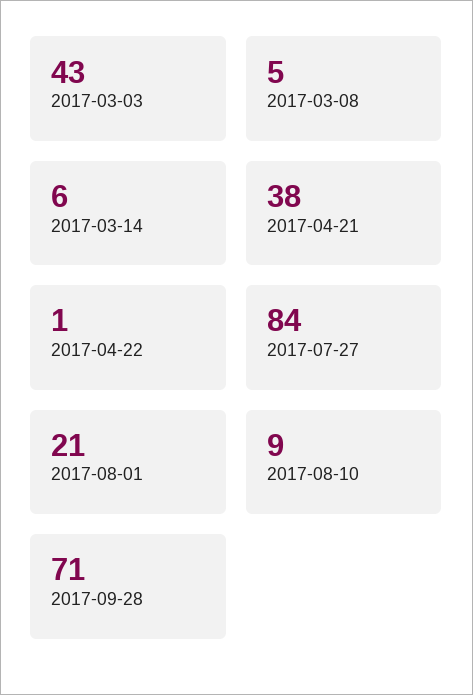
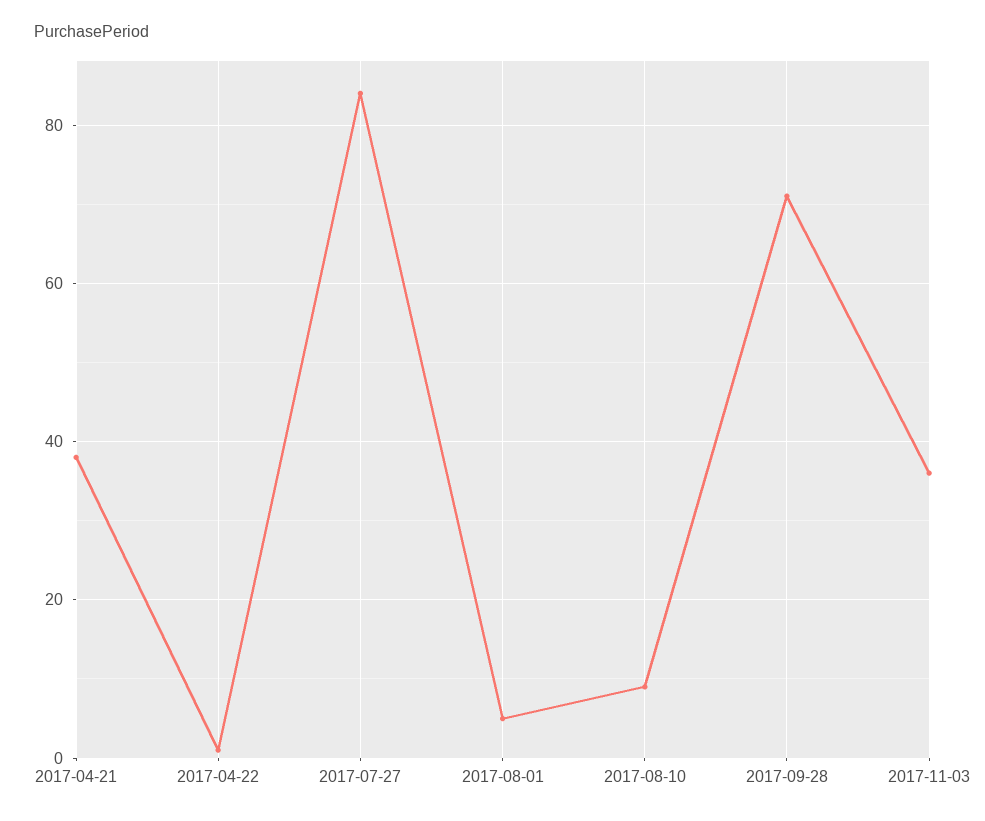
2017-03-03: 43 -> none
2017-03-08: 5 -> none
2017-03-14: 6 -> none
2017-08-01: 21 -> 5
2017-11-03: none -> 35

